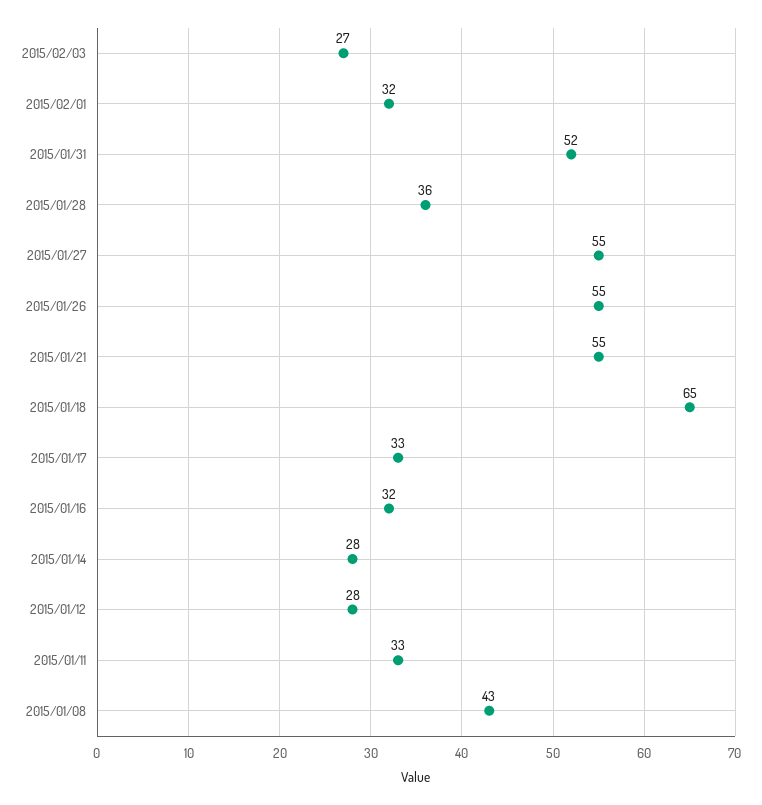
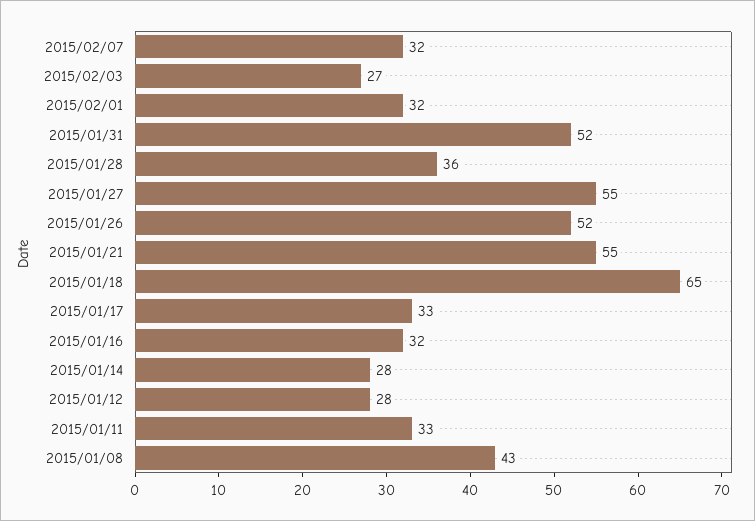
2015/01/26: 55 -> 52
2015/02/07: none -> 32

